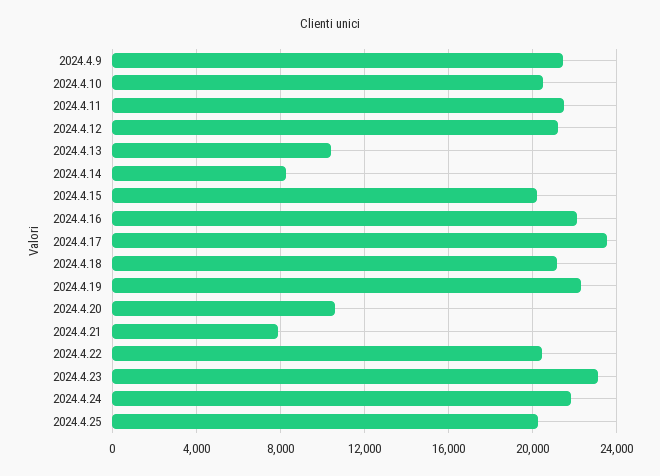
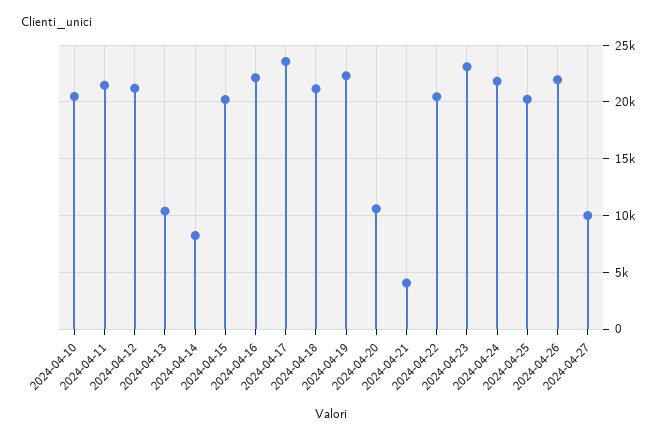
2024.4.9: 21500 -> none
2024.4.21: 8000 -> 4000
2024-04-26: none -> 22000
2024-04-27: none -> 10000

